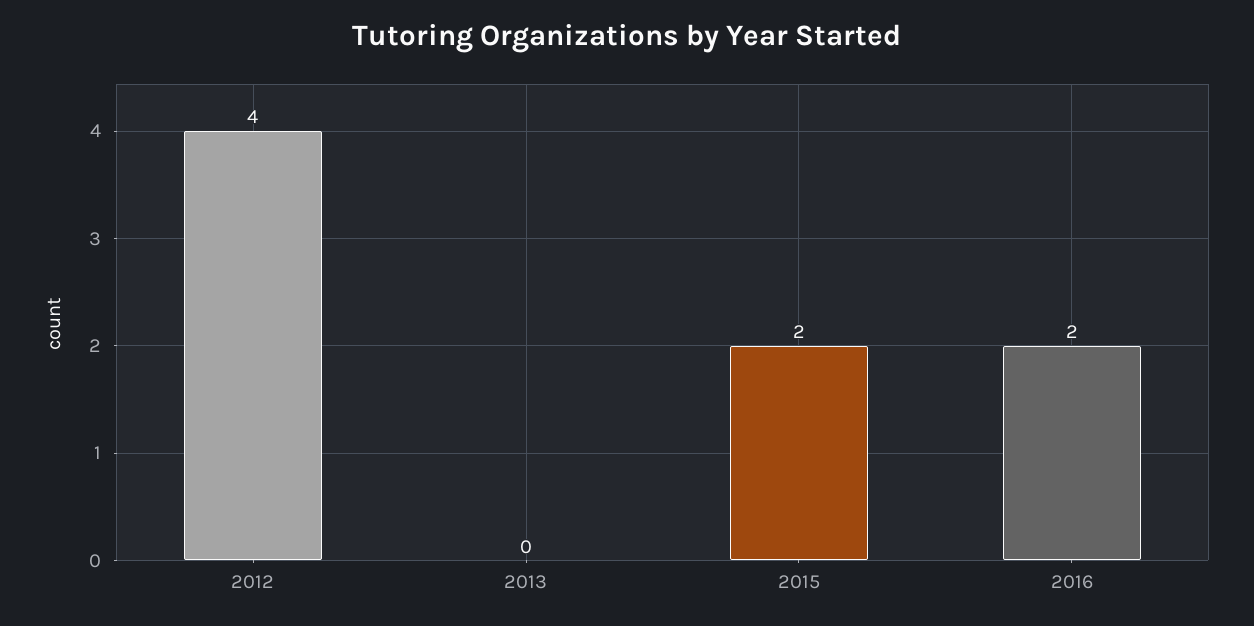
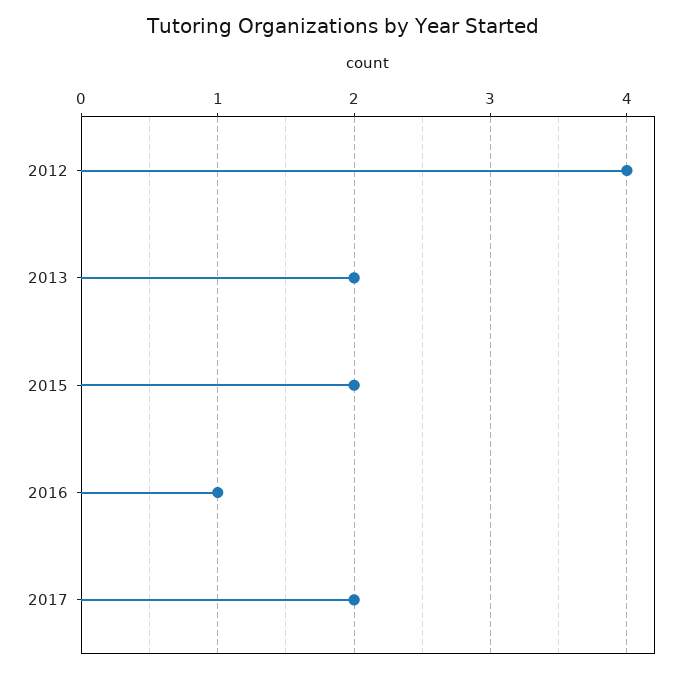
2013: 0 -> 2
2016: 2 -> 1
2017: none -> 2

